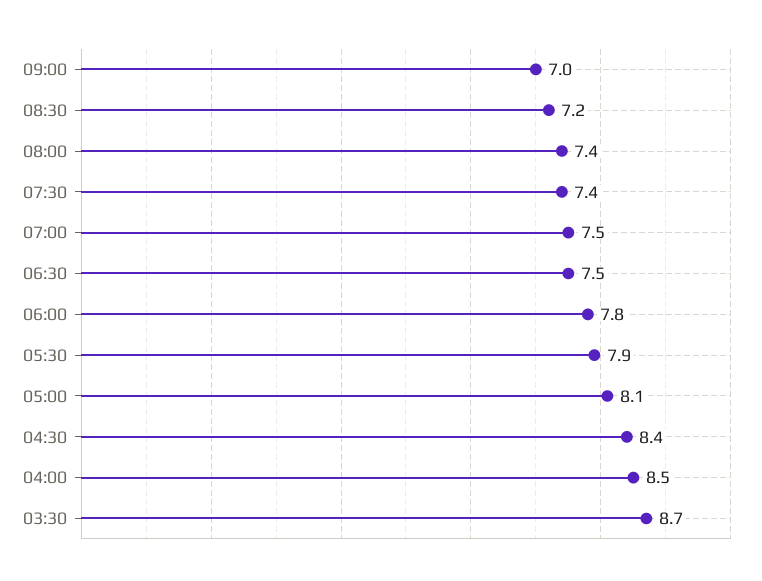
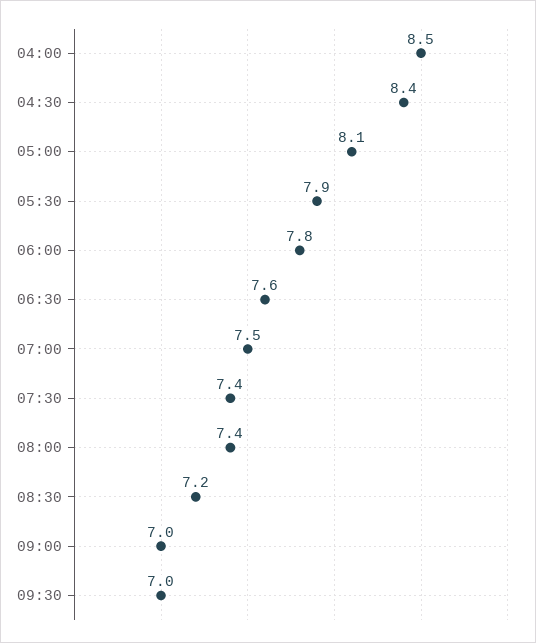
06:30: 7.5 -> 7.6
03:30: 8.7 -> none
09:30: none -> 7

